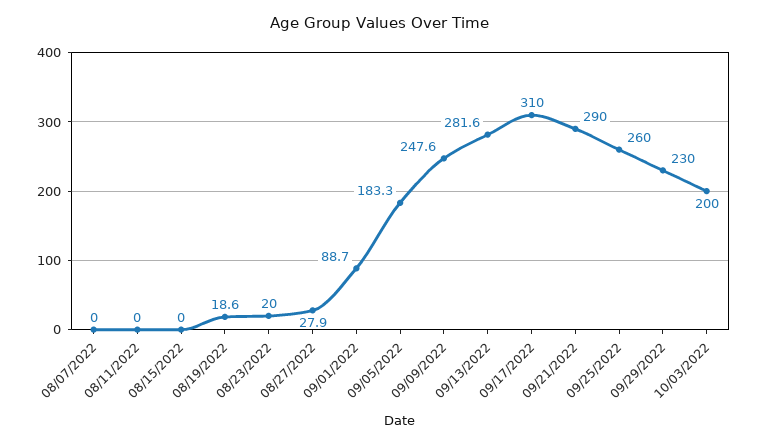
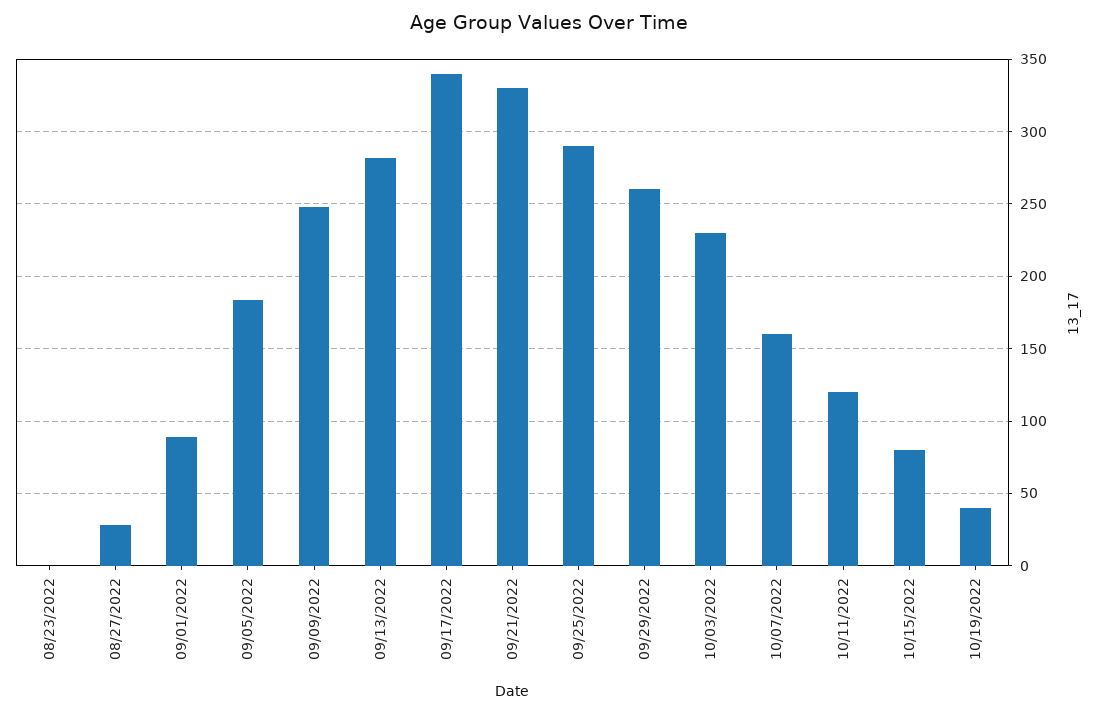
08/07/2022: 0 -> none
08/11/2022: 0 -> none
08/15/2022: 0 -> none
08/19/2022: 18.6 -> none
08/23/2022: 20 -> 0
09/17/2022: 310 -> 340
09/21/2022: 290 -> 330
09/25/2022: 260 -> 290
09/29/2022: 230 -> 260
10/03/2022: 200 -> 230
10/07/2022: none -> 160
10/11/2022: none -> 120
10/15/2022: none -> 80
10/19/2022: none -> 40

